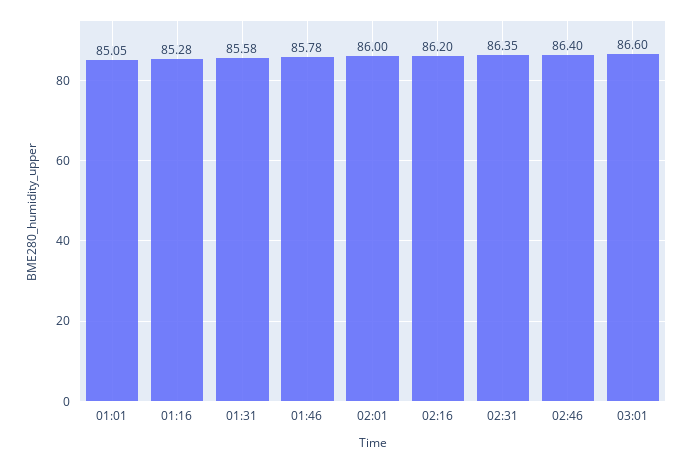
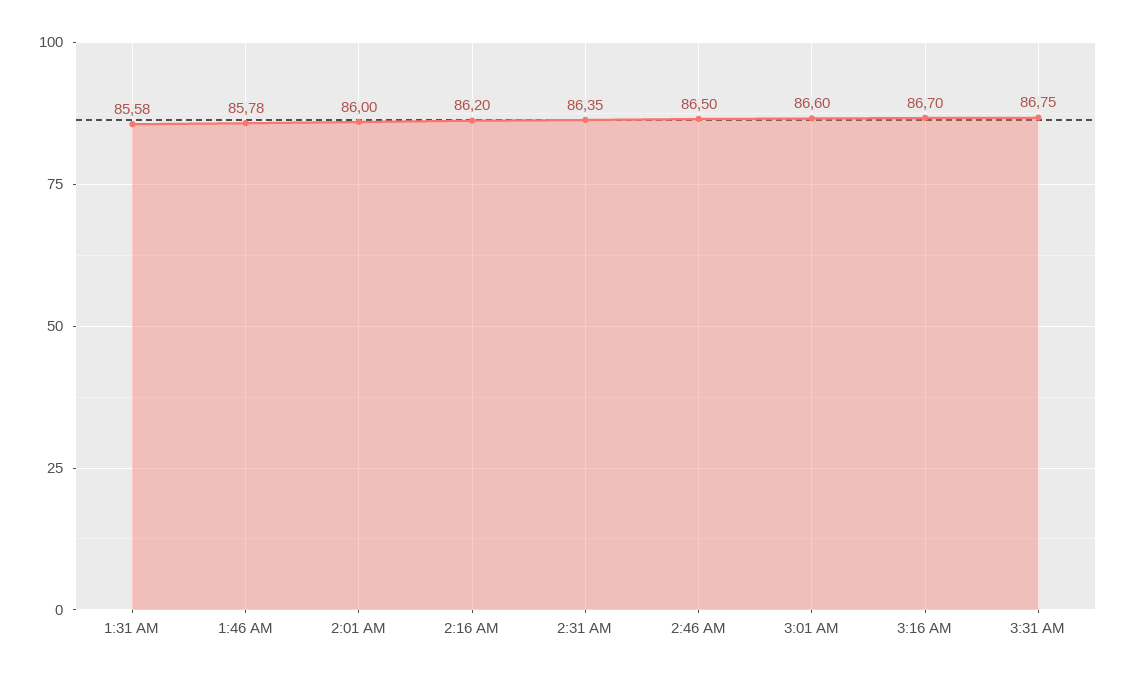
01:01: 85.05 -> none
01:16: 85.28 -> none
02:46: 86.4 -> 86.5
3:16 AM: none -> 86.7
3:31 AM: none -> 86.75

